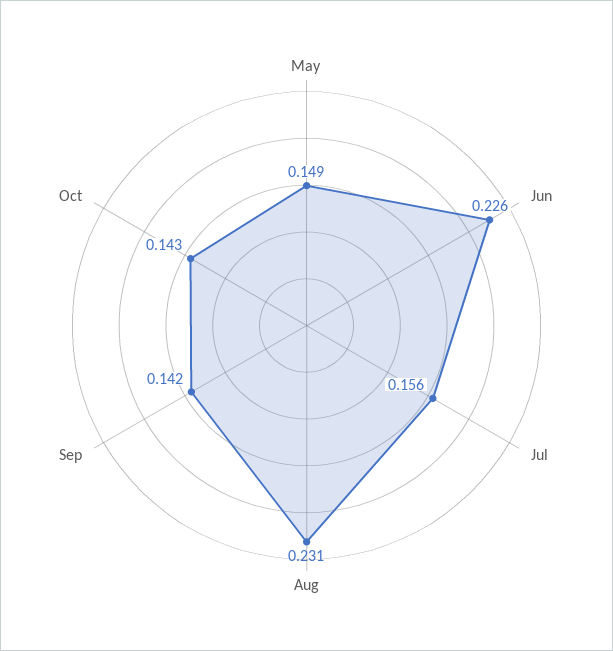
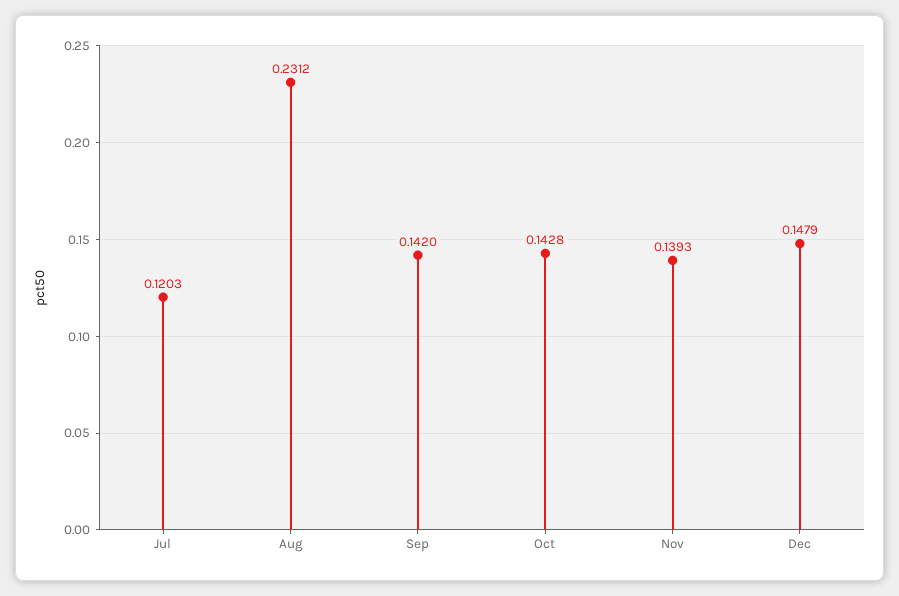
May: 0.149 -> none
Jun: 0.226 -> none
Jul: 0.156 -> 0.1203
Nov: none -> 0.1393
Dec: none -> 0.1479

